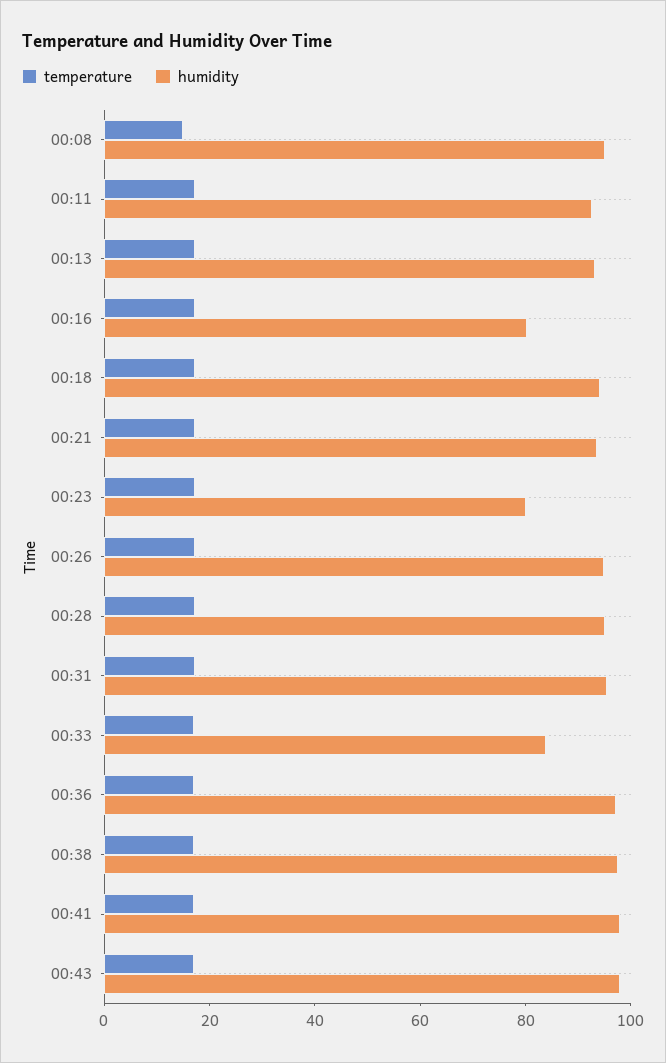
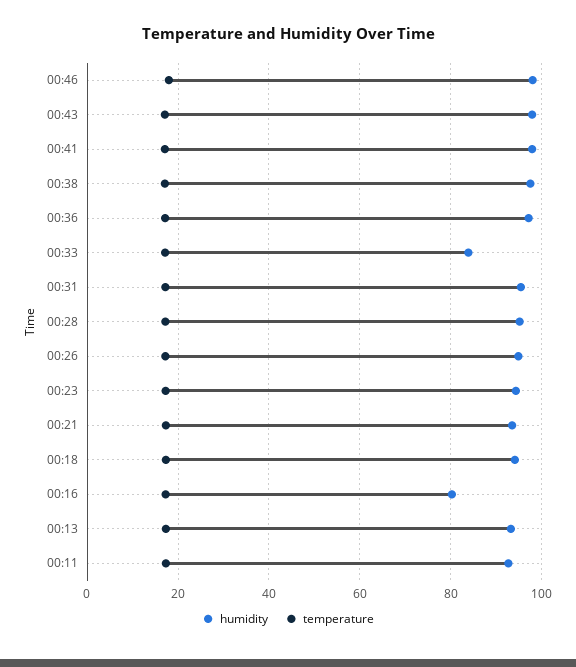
temperature, 00:08: 15 -> none
humidity, 00:08: 95 -> none
humidity, 00:23: 80 -> 94
humidity, 00:46: none -> 98
temperature, 00:46: none -> 18

